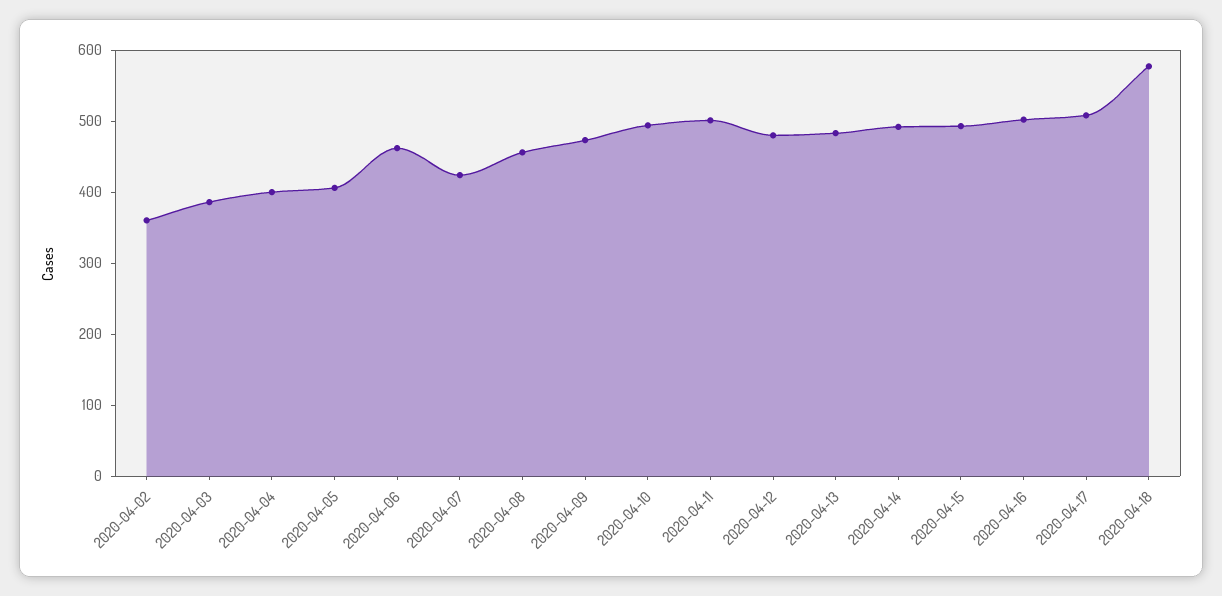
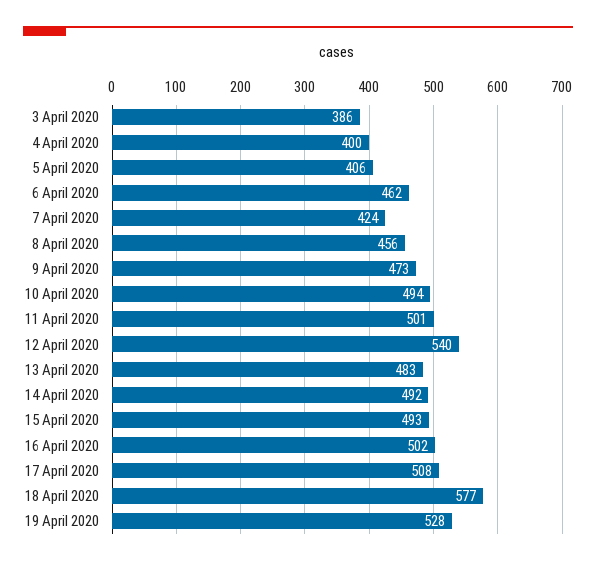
2020-04-02: 360 -> none
2020-04-12: 480 -> 540
19 April 2020: none -> 528

